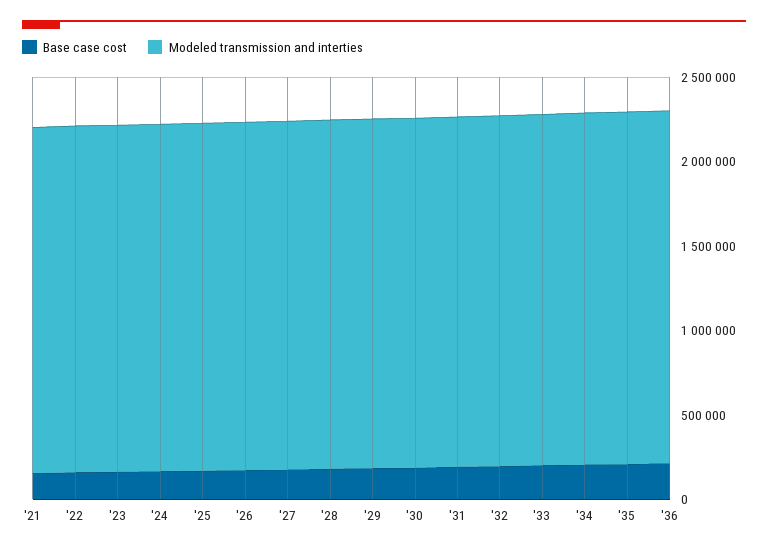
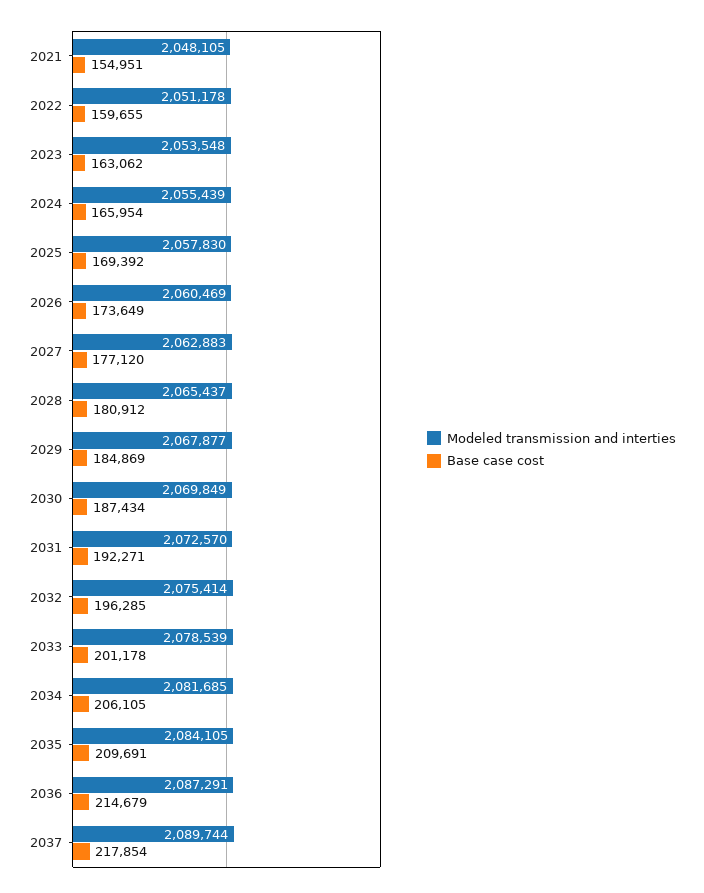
Modeled transmission and interties, 2037: none -> 2089744
Base case cost, 2037: none -> 217854

